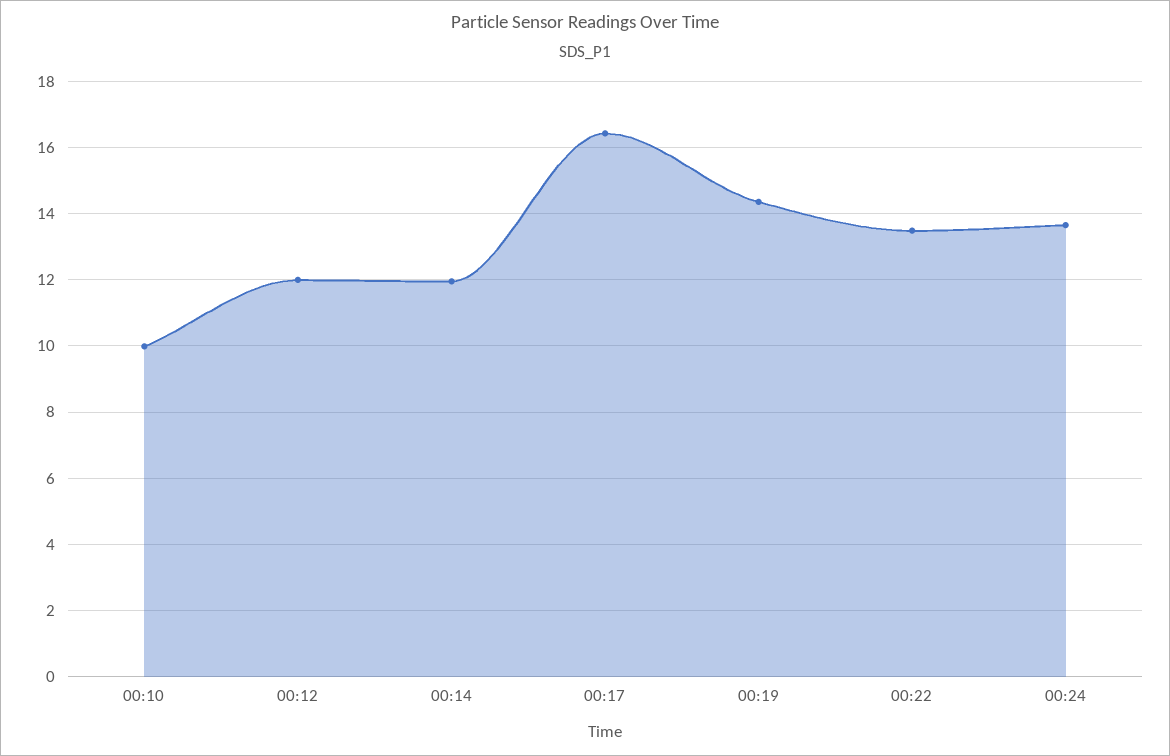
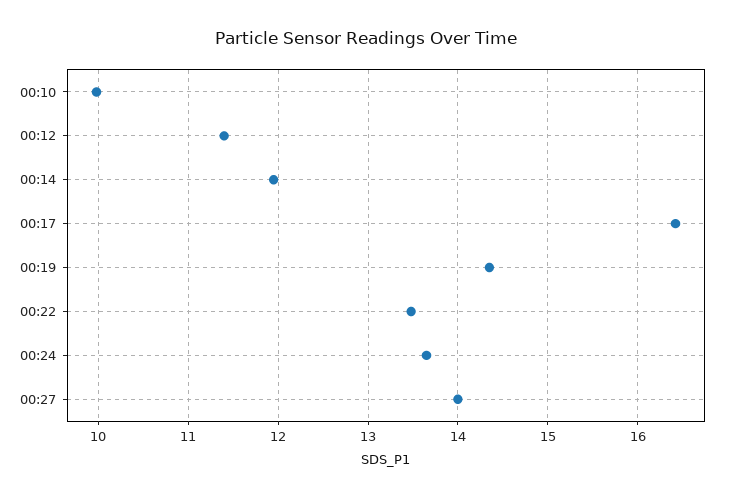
00:12: 12 -> 11.4
00:27: none -> 14

